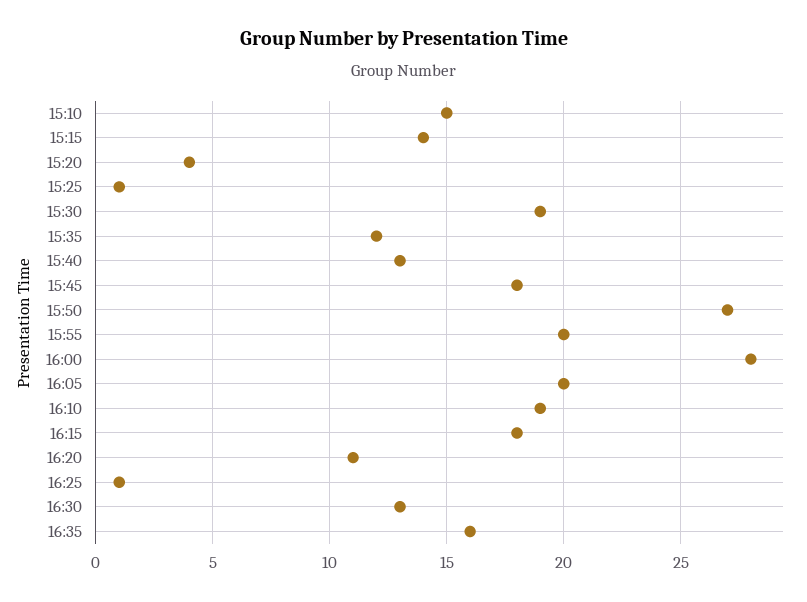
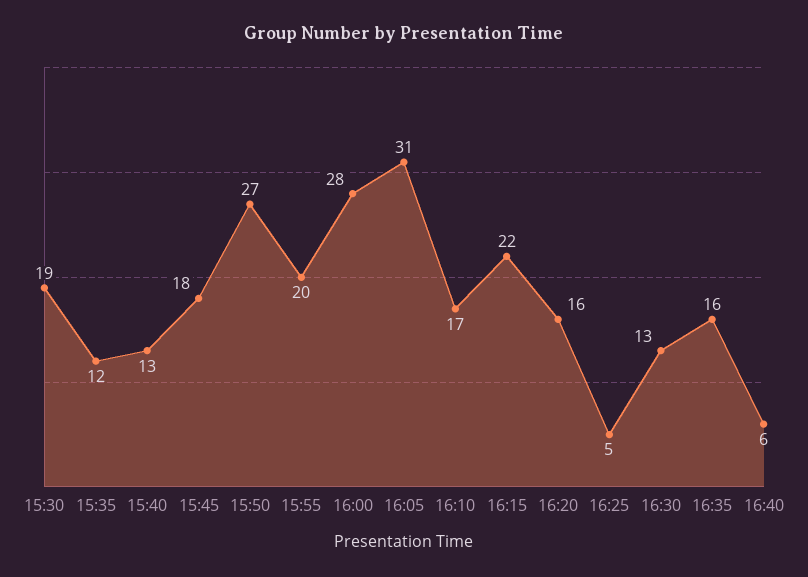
15:10: 15 -> none
15:15: 14 -> none
15:20: 4 -> none
15:25: 1 -> none
16:05: 20 -> 31
16:10: 19 -> 17
16:15: 18 -> 22
16:20: 11 -> 16
16:25: 1 -> 5
16:40: none -> 6

